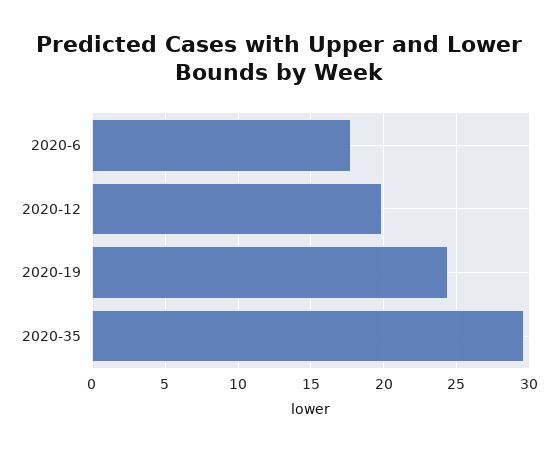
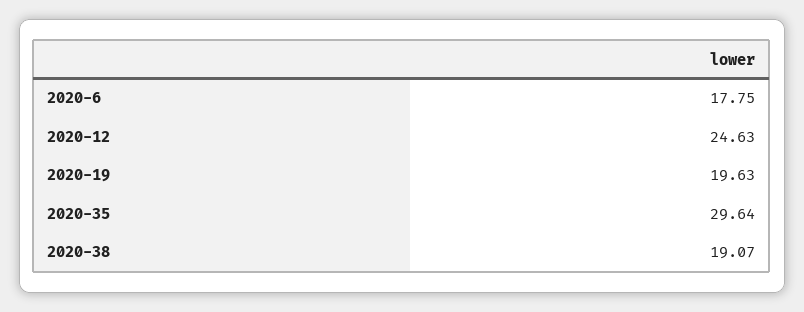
2020-12: 20 -> 24.63
2020-19: 24.5 -> 19.63
2020-38: none -> 19.07

